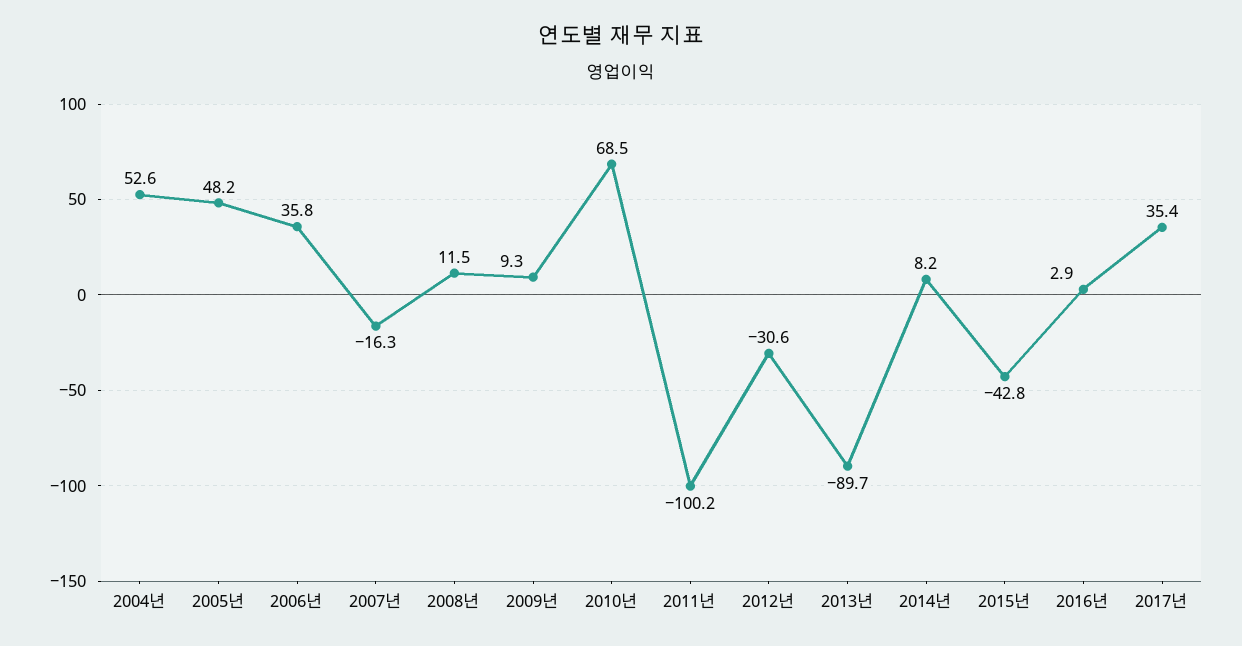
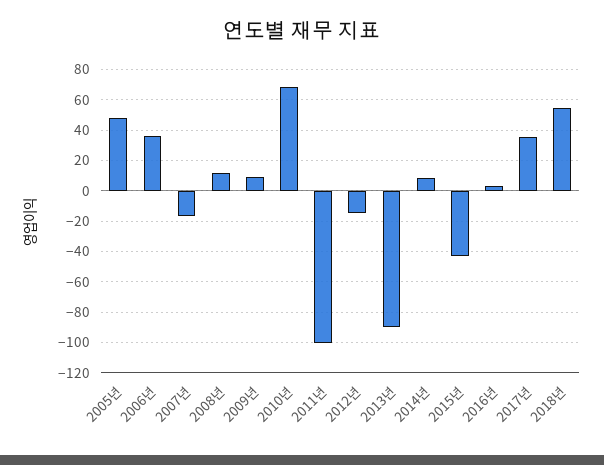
2004년: 52.6 -> none
2012년: -30.6 -> -15
2018년: none -> 55

